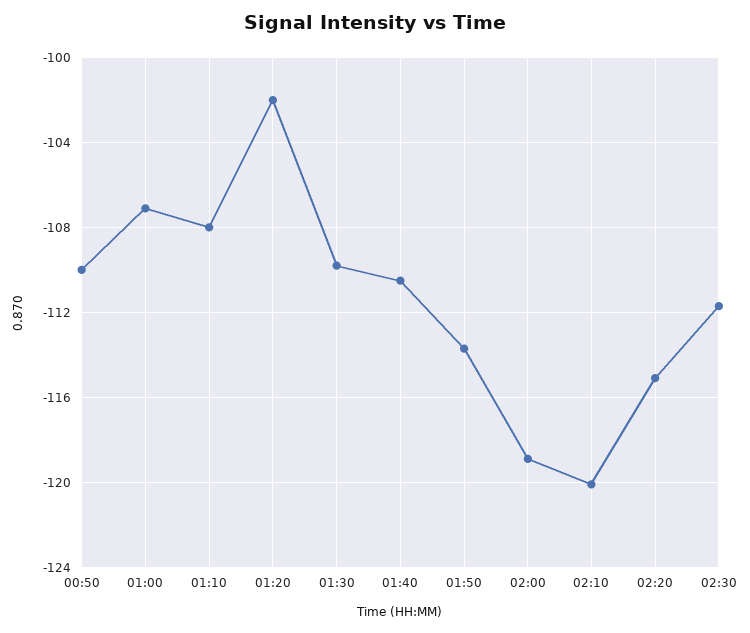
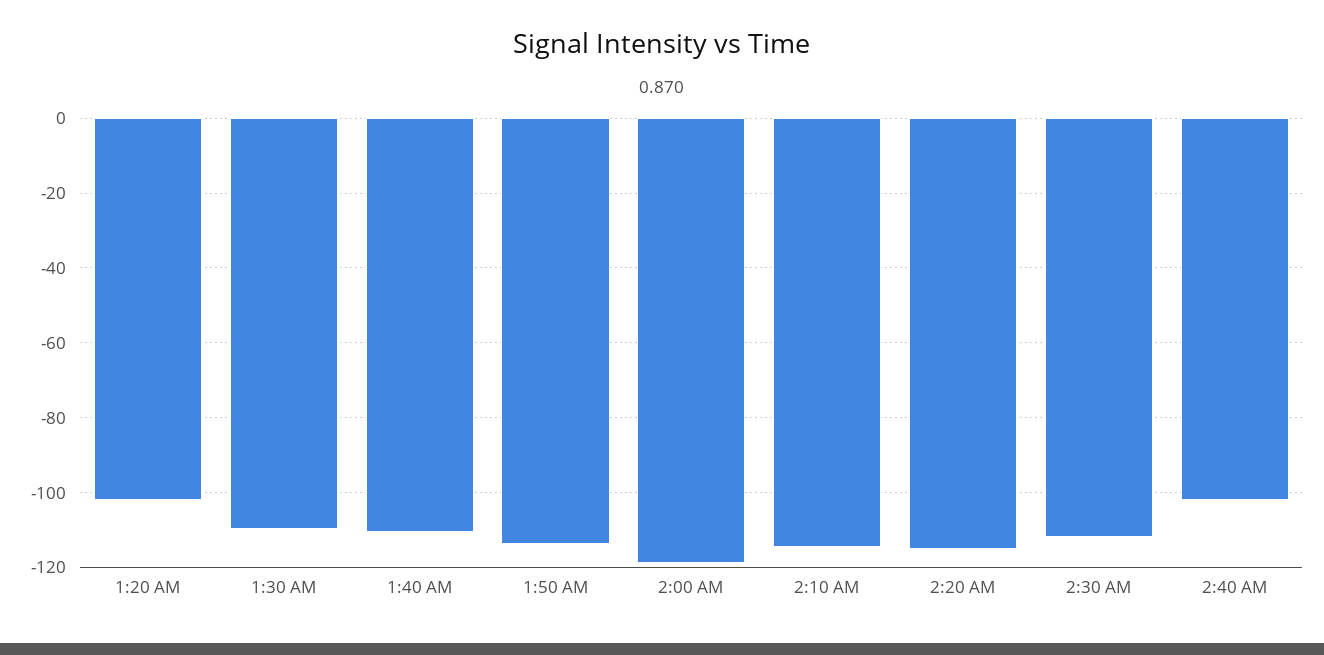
00:50: -110 -> none
01:00: -107 -> none
01:10: -108 -> none
02:10: -120 -> -114
2:40 AM: none -> -102

